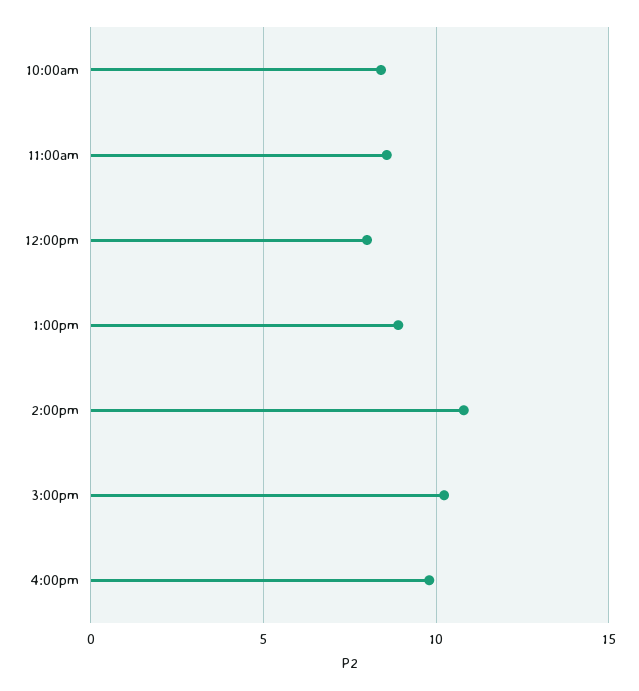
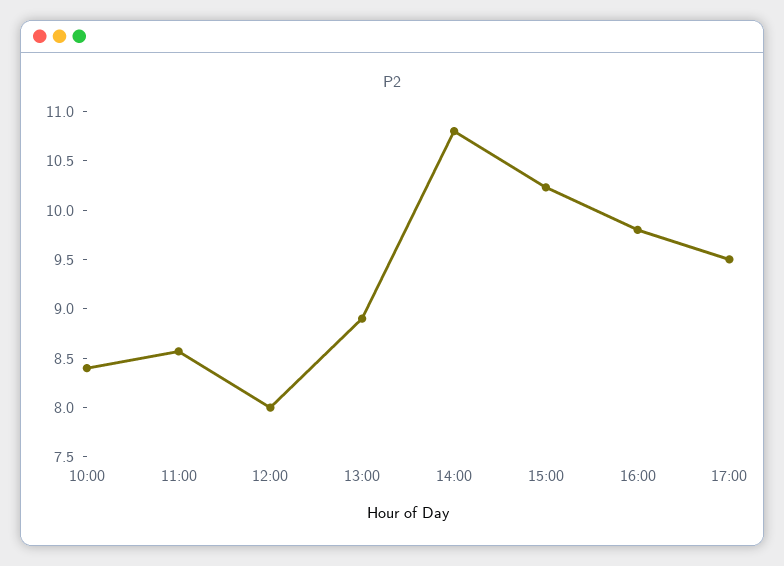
17:00: none -> 9.5

